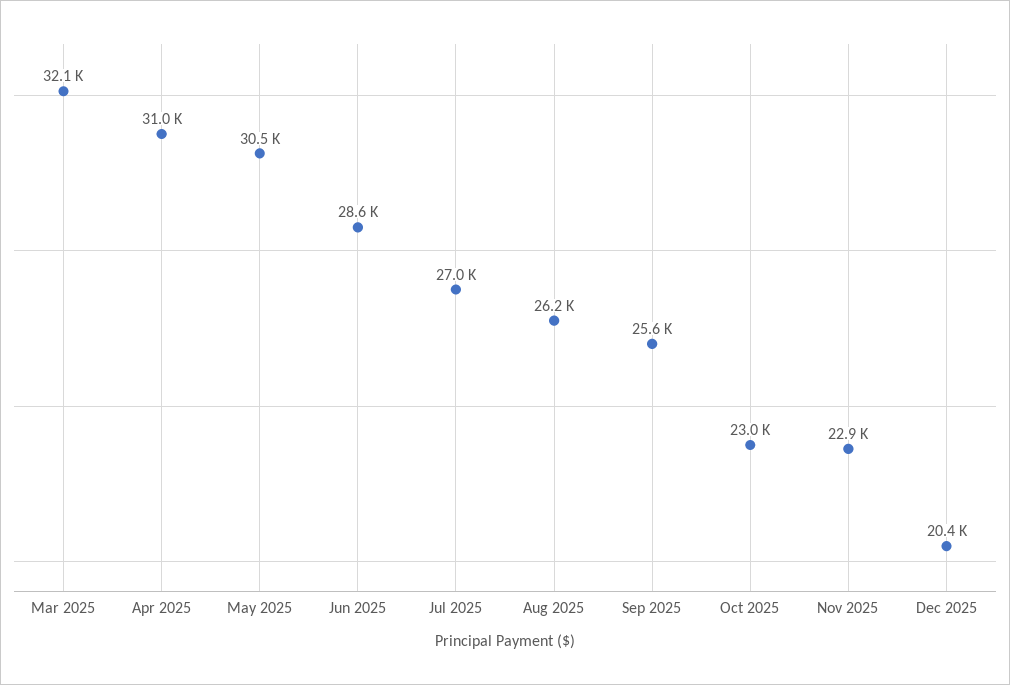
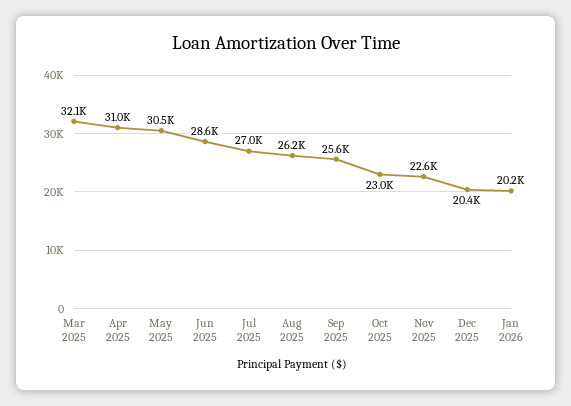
Nov 2025: 22900 -> 22600
Jan 2026: none -> 20200

